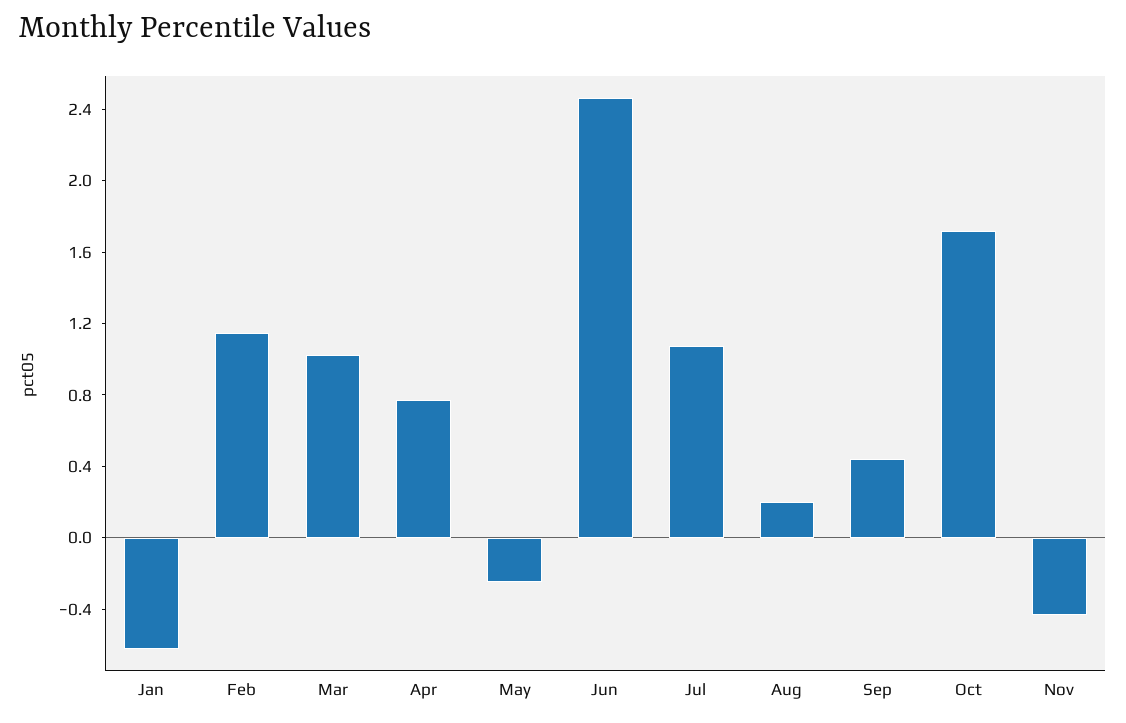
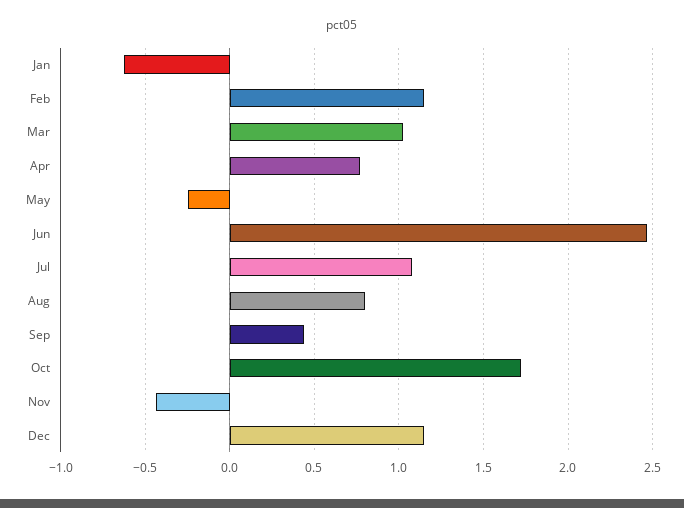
Aug: 0.2 -> 0.8
Dec: none -> 1.15

